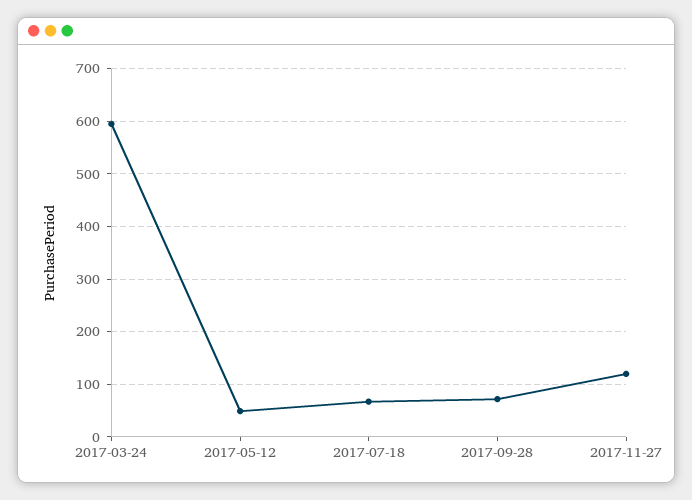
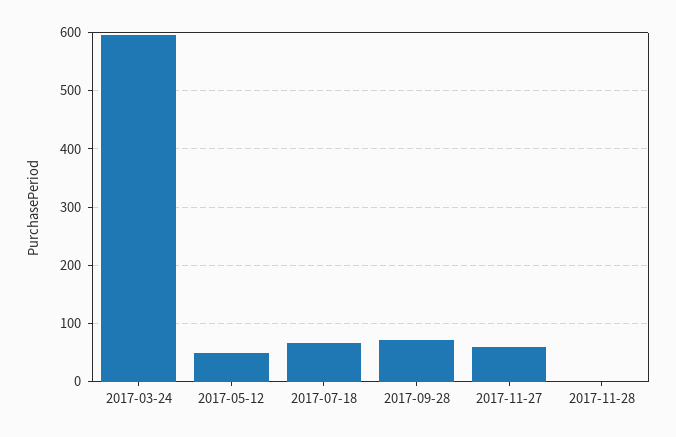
2017-11-27: 120 -> 60
2017-11-28: none -> 0

